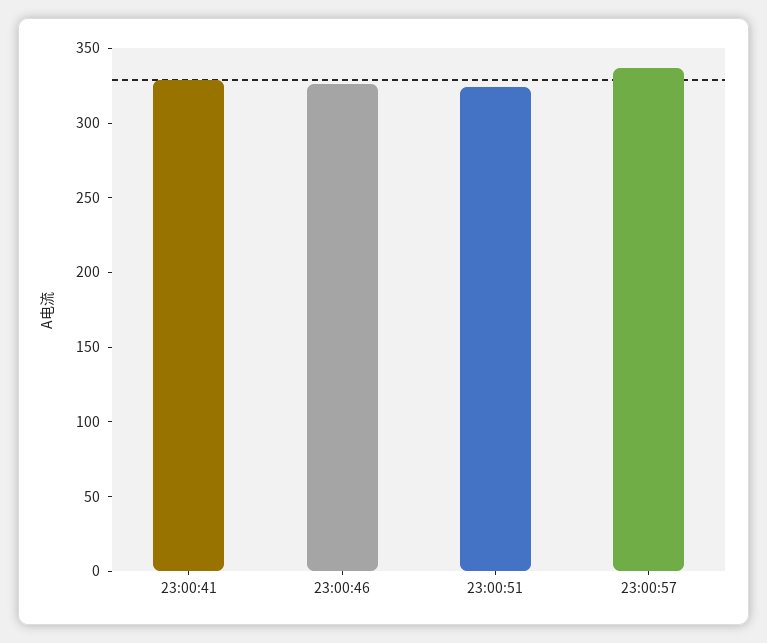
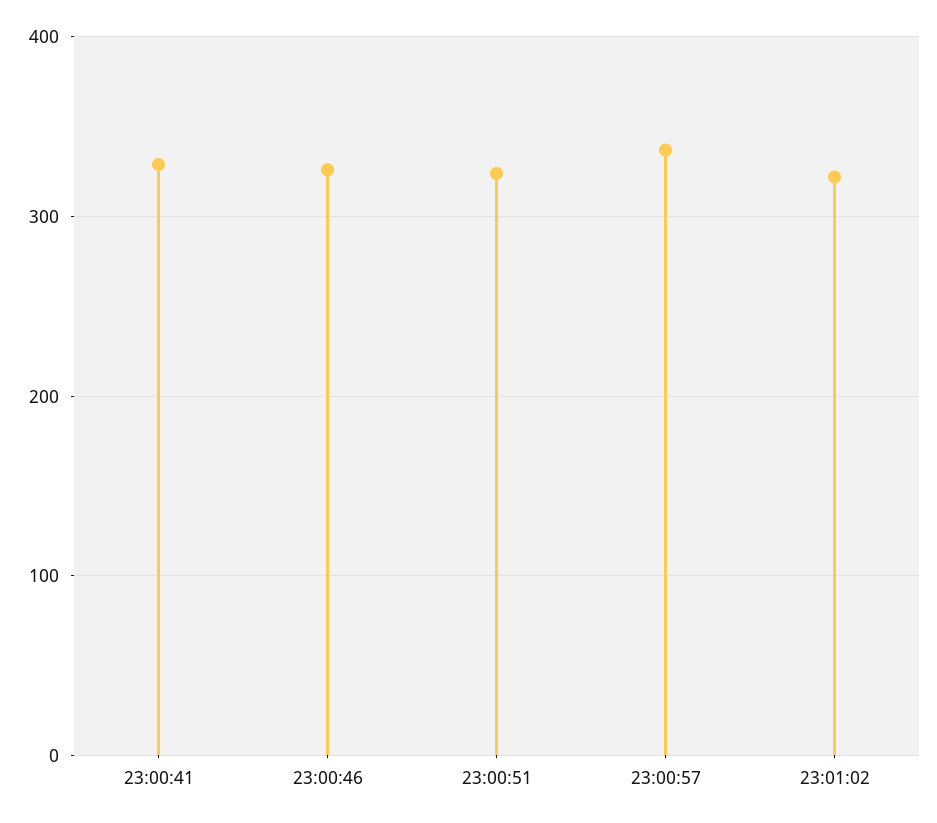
23:01:02: none -> 320

